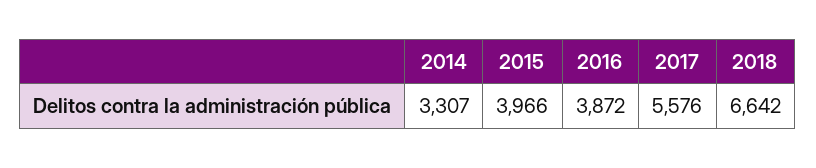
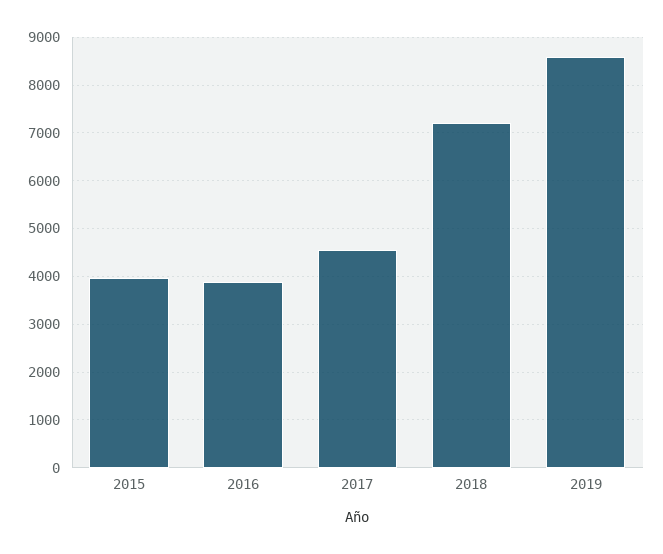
2014: 3307 -> none
2017: 5576 -> 4600
2018: 6642 -> 7200
2019: none -> 8600

